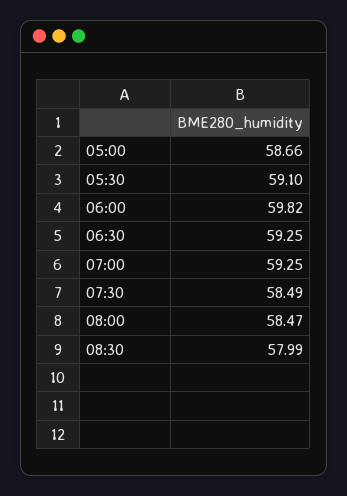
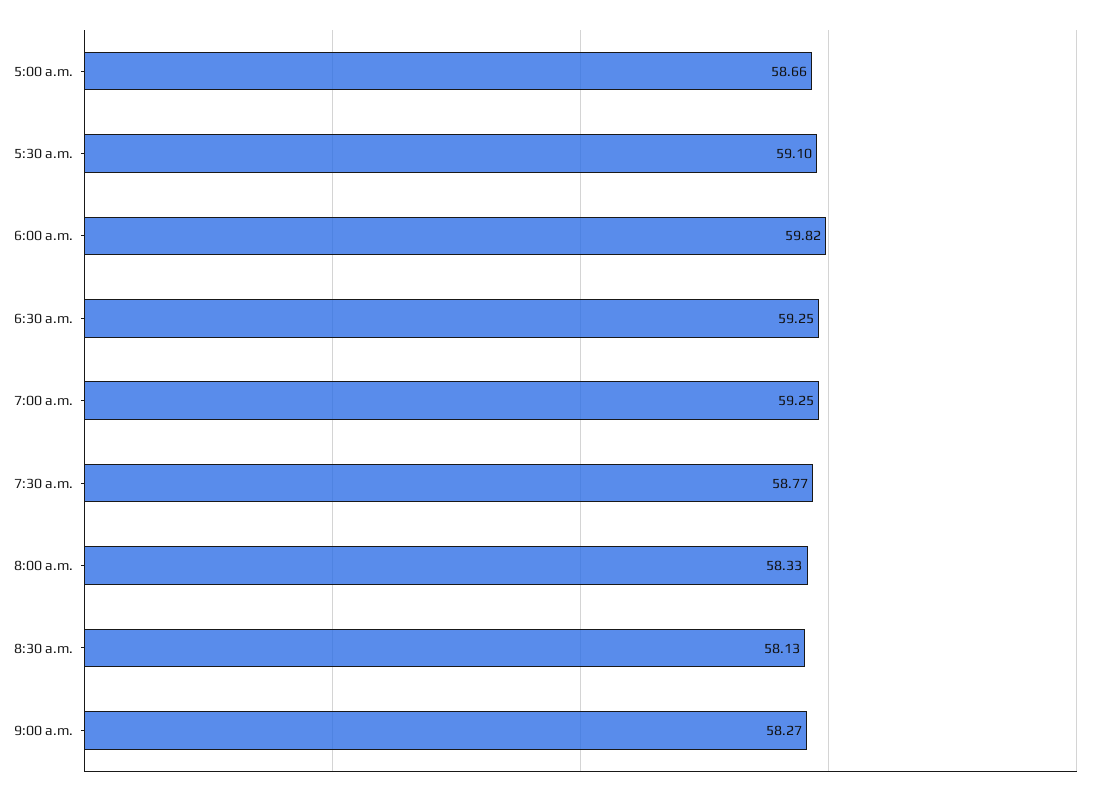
07:30: 58.49 -> 58.77
08:00: 58.47 -> 58.33
08:30: 57.99 -> 58.13
9:00 a.m.: none -> 58.27

